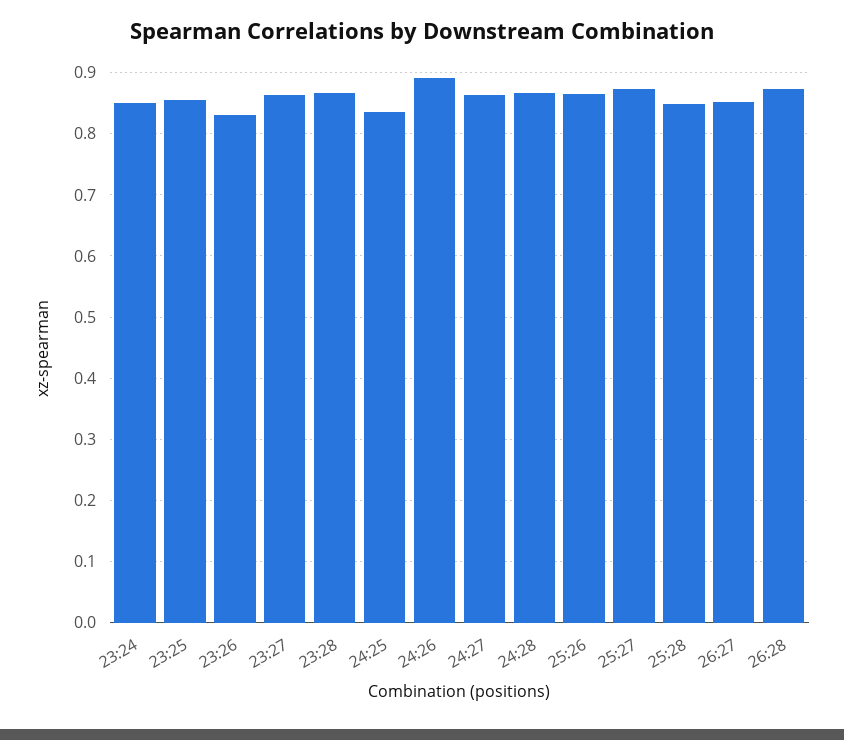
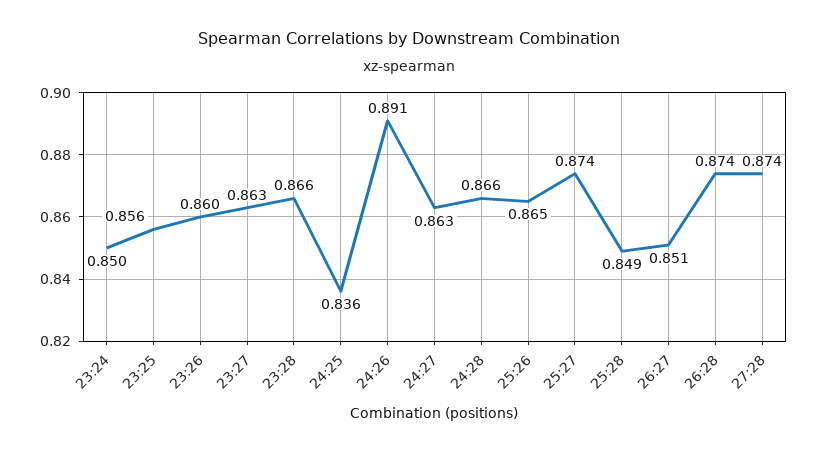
23:26: 0.83 -> 0.86
27:28: none -> 0.874

